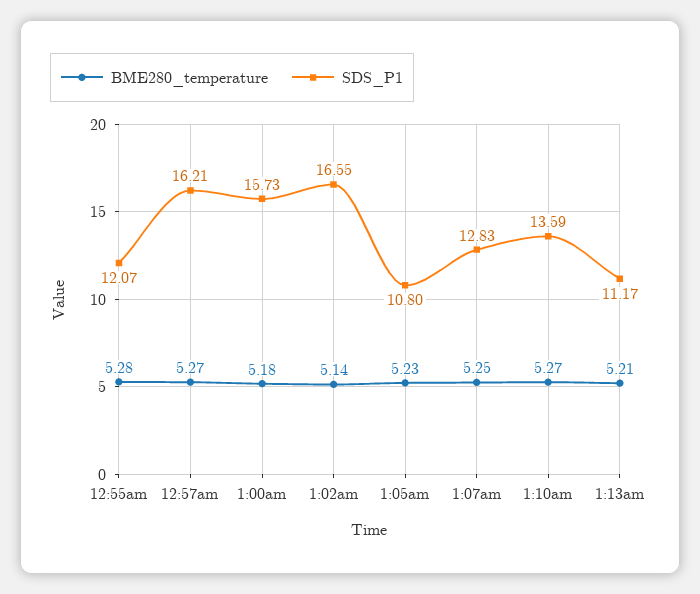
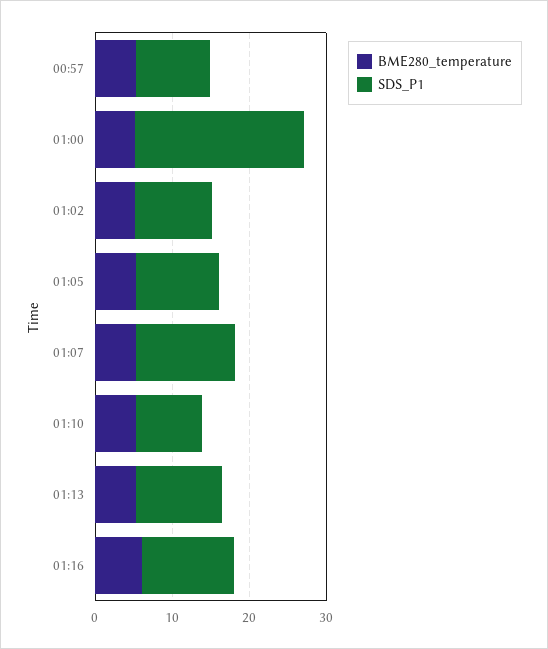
BME280_temperature, 12:55am: 5.28 -> none
SDS_P1, 12:55am: 12.07 -> none
SDS_P1, 12:57am: 16.21 -> 10
SDS_P1, 1:00am: 15.73 -> 22
SDS_P1, 1:02am: 16.55 -> 10
SDS_P1, 1:10am: 13.59 -> 8
BME280_temperature, 01:16: none -> 6
SDS_P1, 01:16: none -> 12

